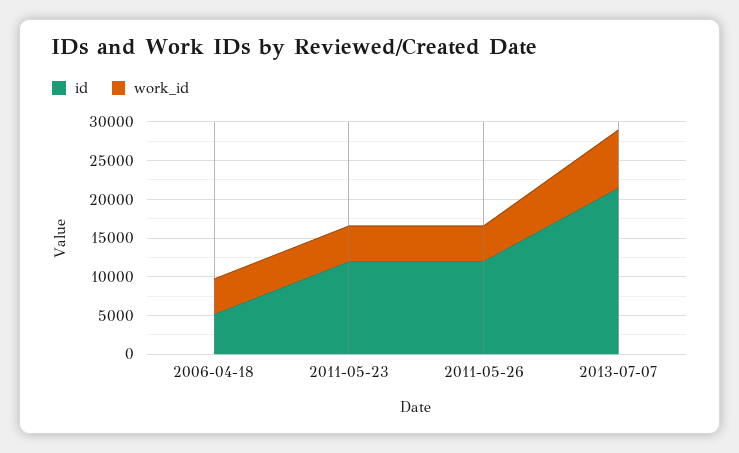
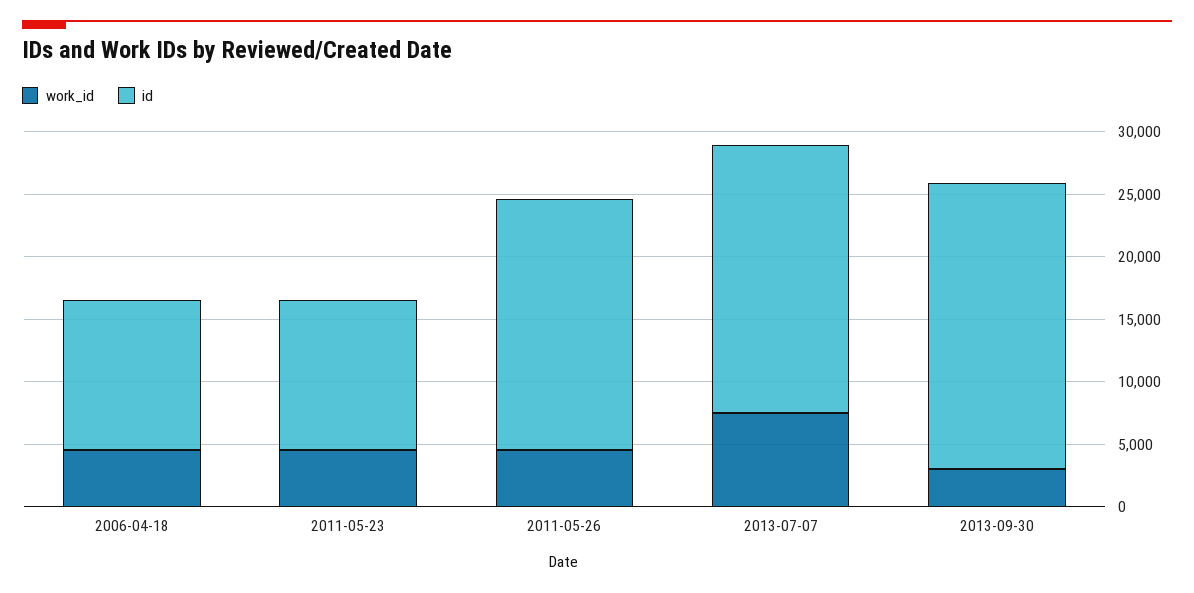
id, 2006-04-18: 5000 -> 12000
id, 2011-05-26: 12500 -> 20000
work_id, 2013-09-30: none -> 3000
id, 2013-09-30: none -> 23000

